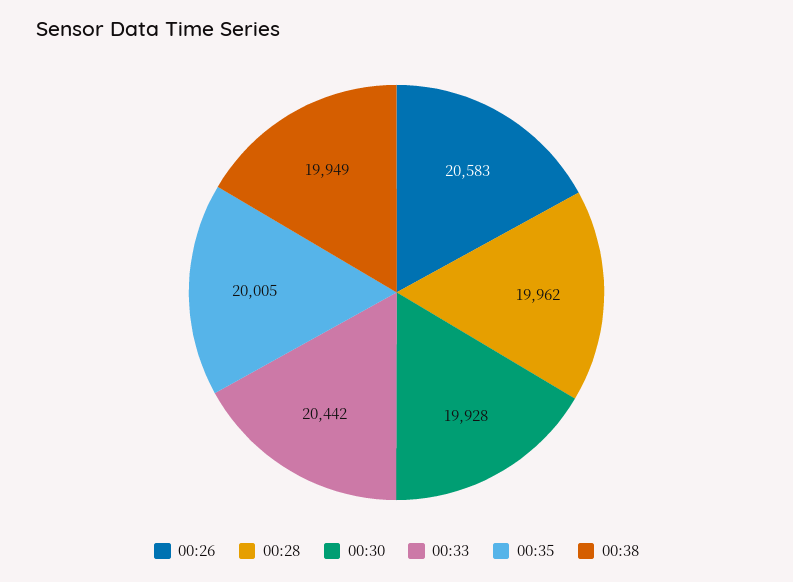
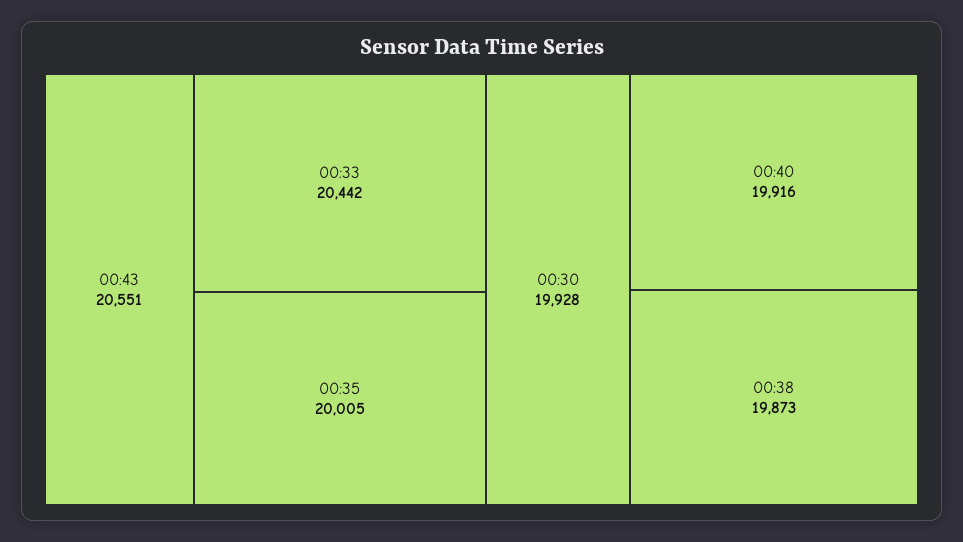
00:26: 20583 -> none
00:28: 19962 -> none
00:38: 19949 -> 19873
00:43: none -> 20551
00:40: none -> 19916

